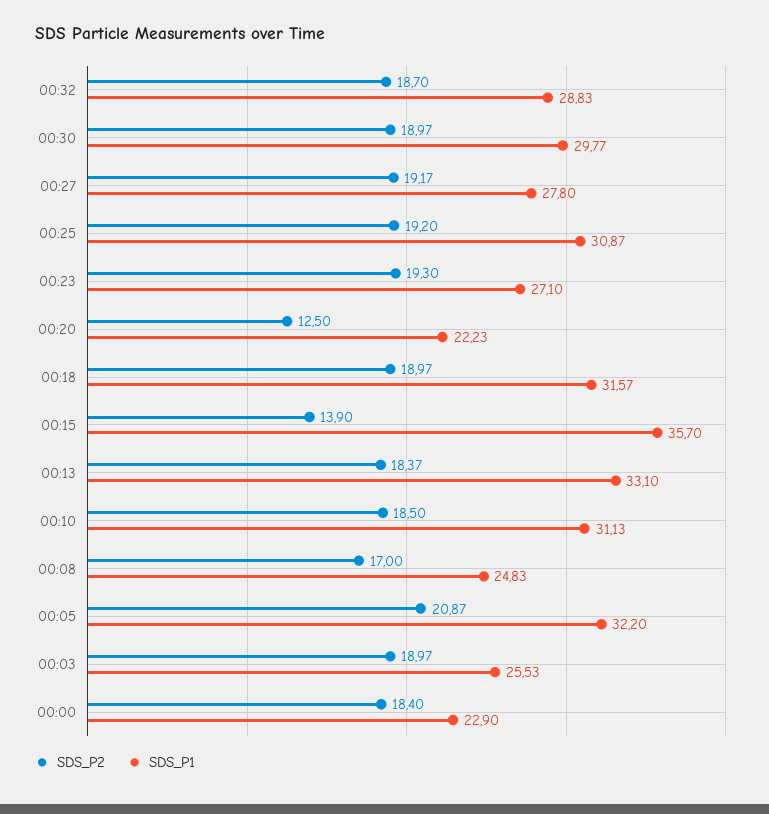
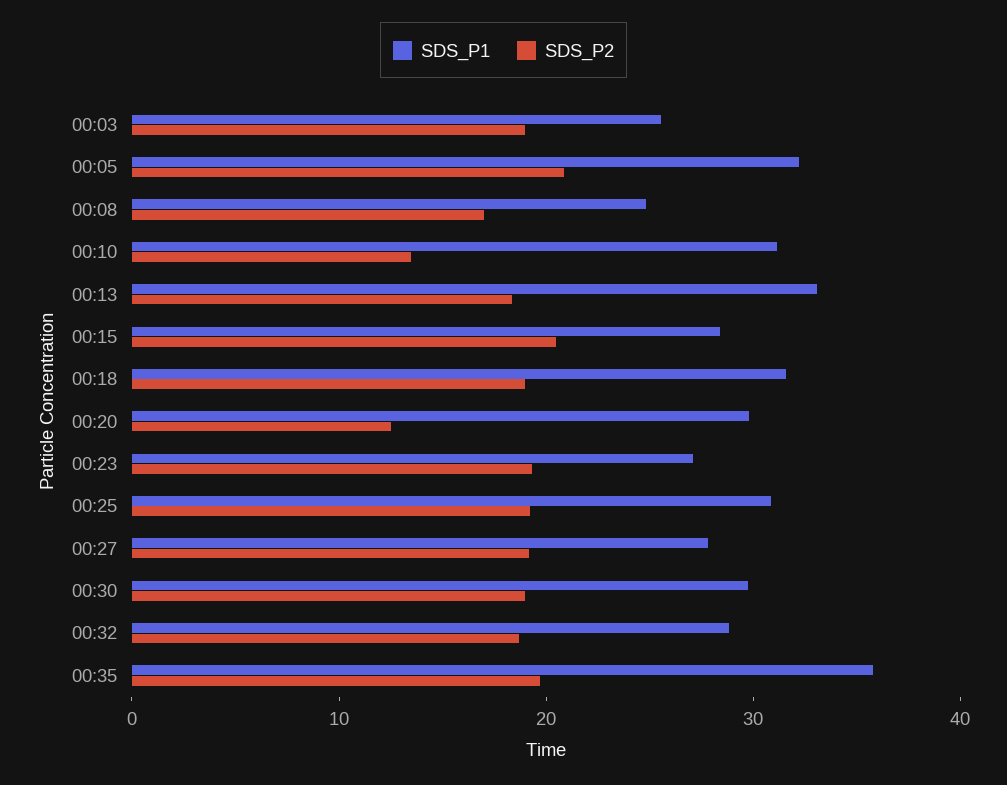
SDS_P1, 00:20: 22.23 -> 30
SDS_P2, 00:15: 13.9 -> 20
SDS_P1, 00:15: 35.7 -> 28
SDS_P2, 00:10: 18.5 -> 14
SDS_P2, 00:00: 18.4 -> none
SDS_P1, 00:00: 22.9 -> none
SDS_P1, 00:35: none -> 36
SDS_P2, 00:35: none -> 20

